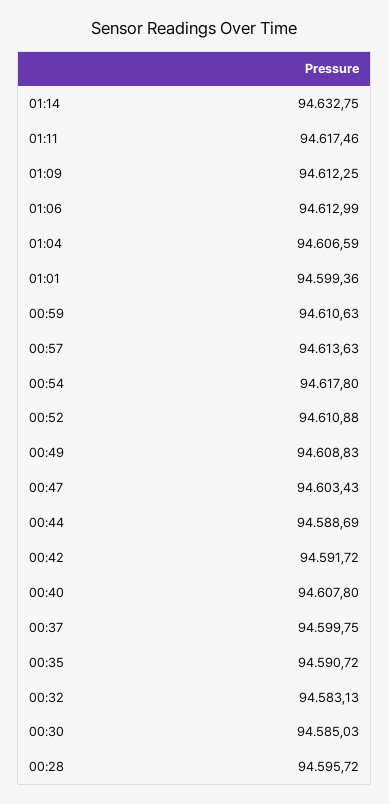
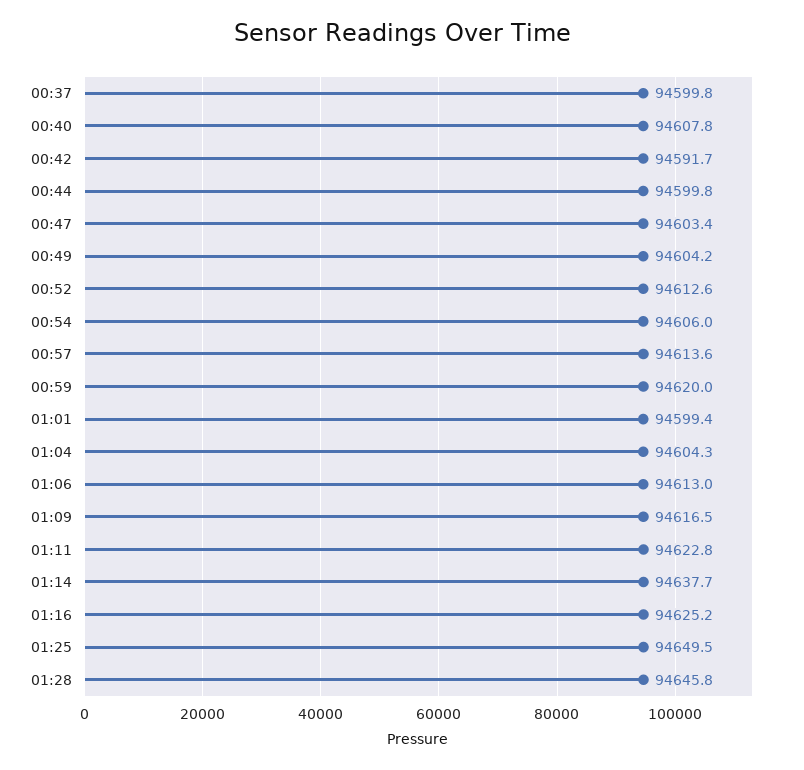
01:14: 94632.75 -> 94637.7
01:11: 94617.46 -> 94622.8
01:09: 94612.25 -> 94616.5
01:04: 94606.59 -> 94604.3
00:59: 94610.63 -> 94620
00:54: 94617.8 -> 94606
00:52: 94610.88 -> 94612.6
00:49: 94608.83 -> 94604.2
00:44: 94588.69 -> 94599.8
00:35: 94590.72 -> none
00:32: 94583.13 -> none
00:30: 94585.03 -> none
00:28: 94595.72 -> none
01:16: none -> 94625.2
01:25: none -> 94649.5
01:28: none -> 94645.8

